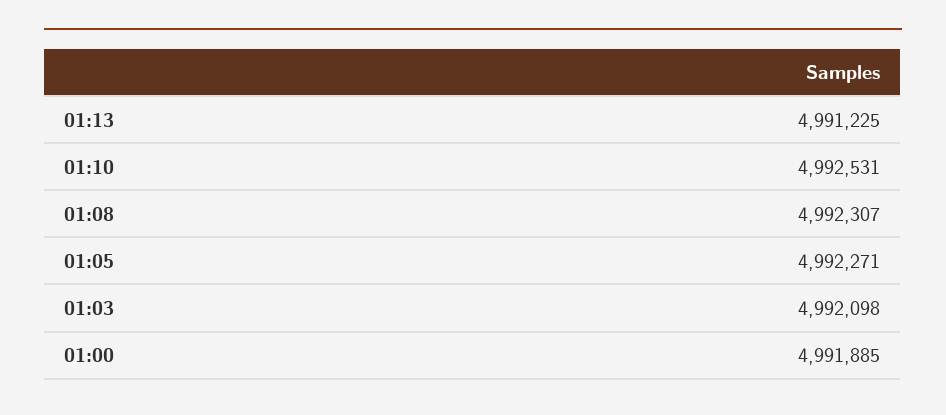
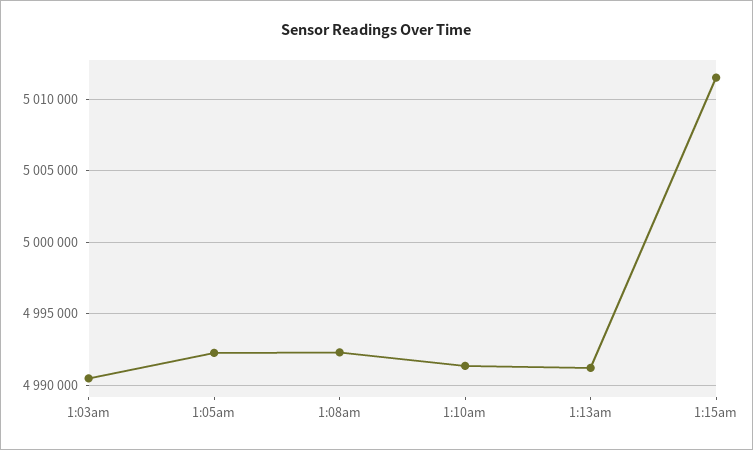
01:10: 4992531 -> 4991500
01:03: 4992098 -> 4990500
01:00: 4991885 -> none
1:15am: none -> 5011500

